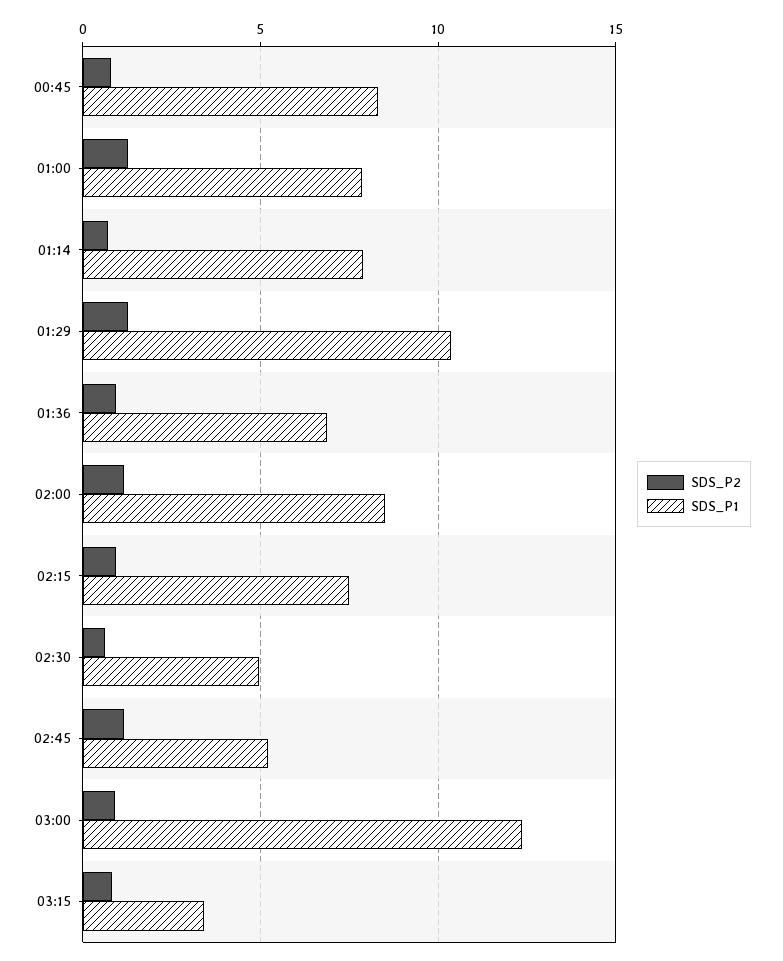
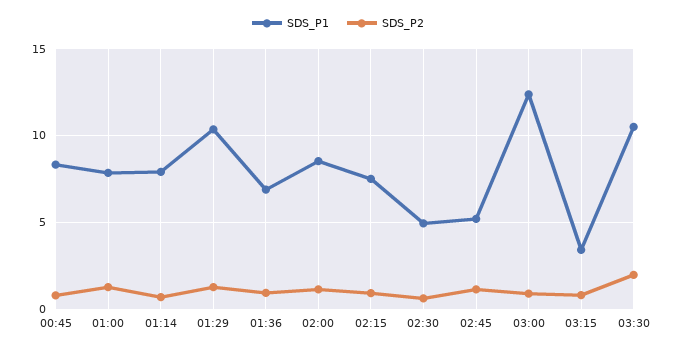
SDS_P1, 03:30: none -> 10.5
SDS_P2, 03:30: none -> 2

